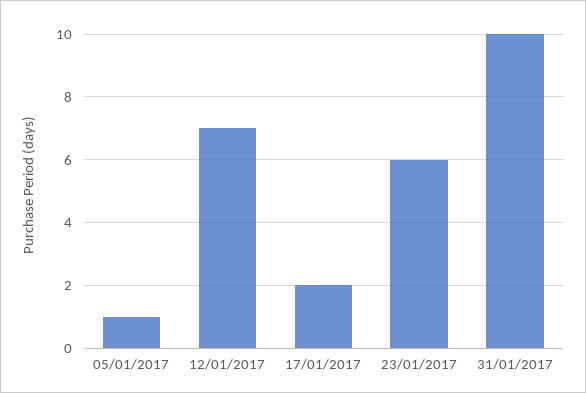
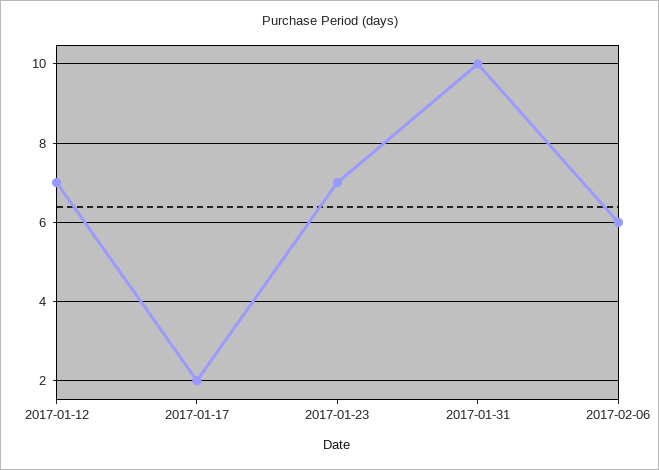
05/01/2017: 1 -> none
23/01/2017: 6 -> 7
2017-02-06: none -> 6

